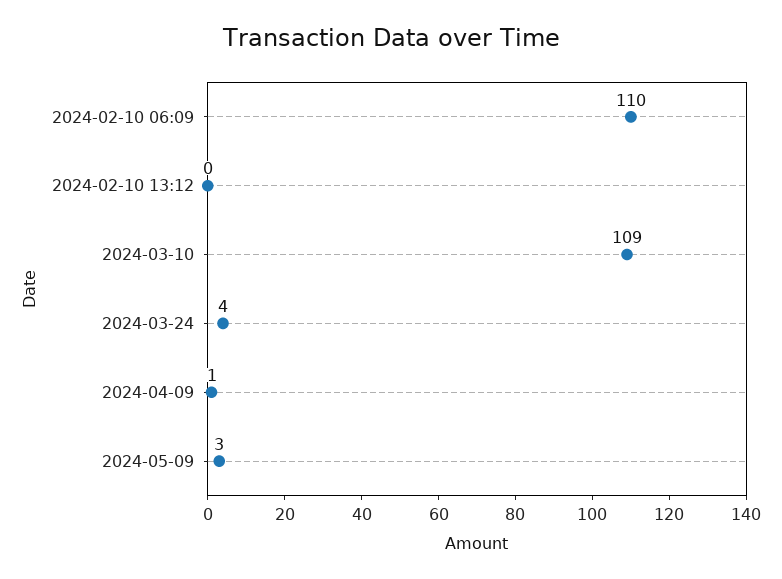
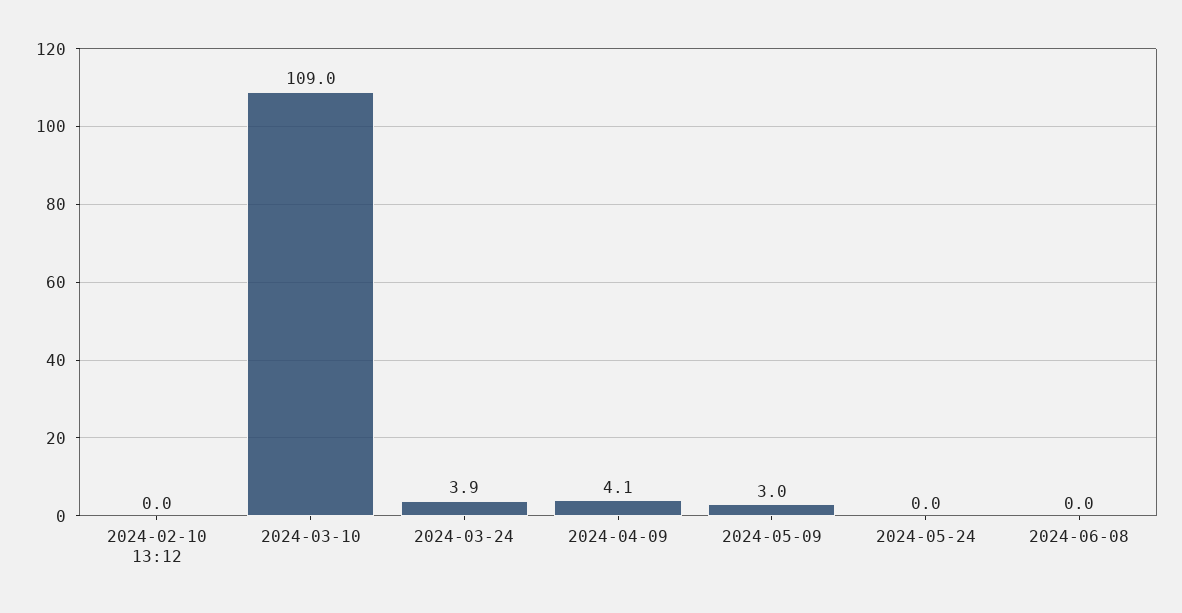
2024-02-10 06:09: 110 -> none
2024-04-09: 1 -> 4.1
2024-05-24: none -> 0
2024-06-08: none -> 0

